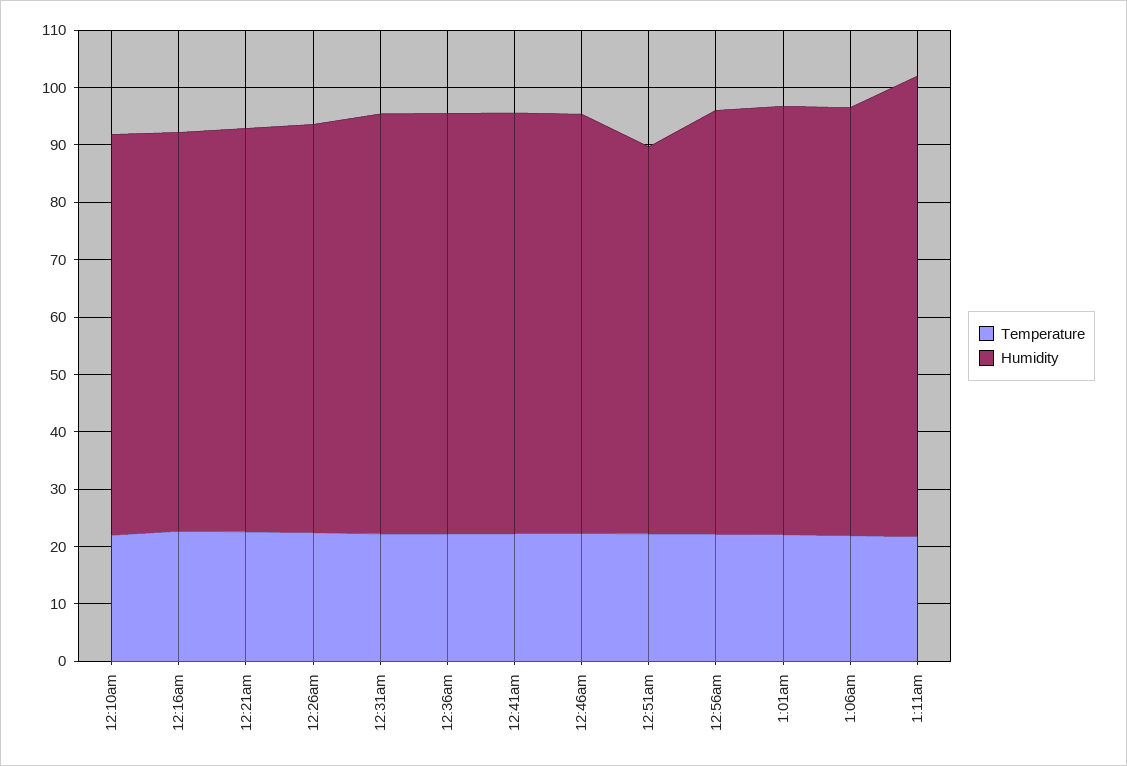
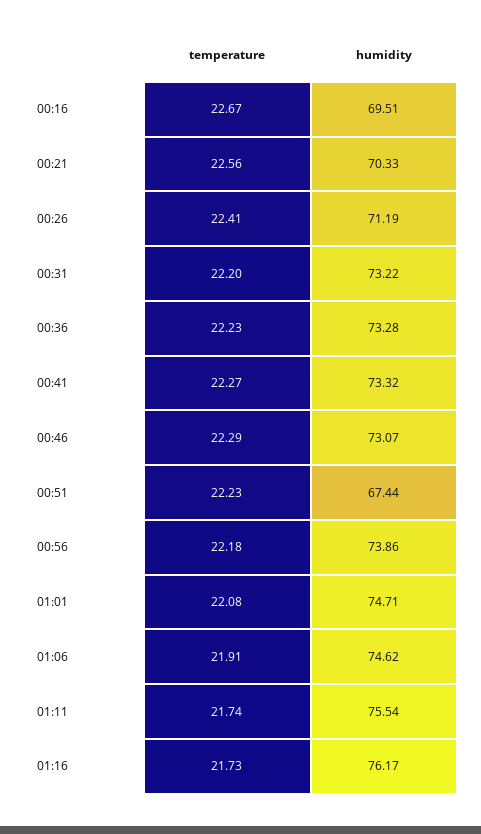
Temperature, 12:10am: 22 -> none
Humidity, 12:10am: 70 -> none
Humidity, 1:11am: 80 -> 75.54
Temperature, 01:16: none -> 21.73
Humidity, 01:16: none -> 76.17

